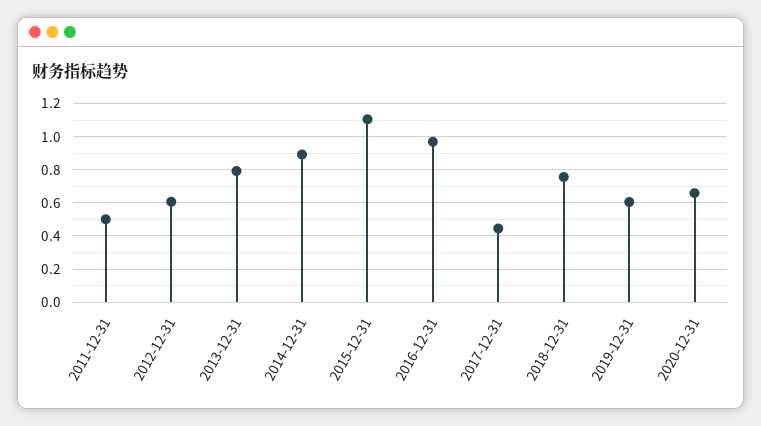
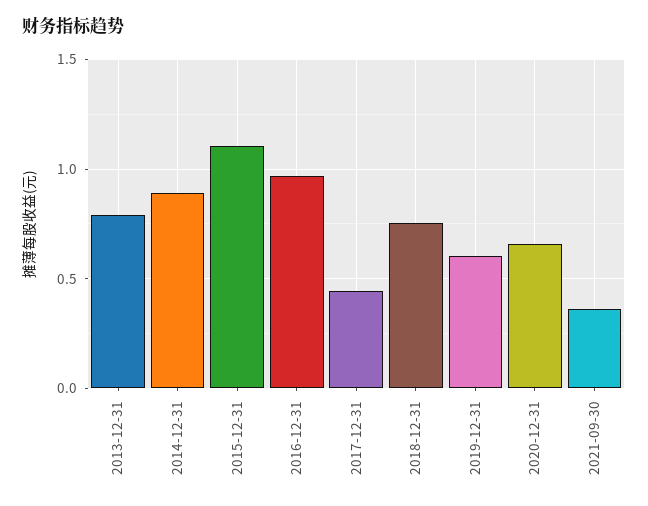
2011-12-31: 0.5 -> none
2012-12-31: 0.6 -> none
2021-09-30: none -> 0.35

